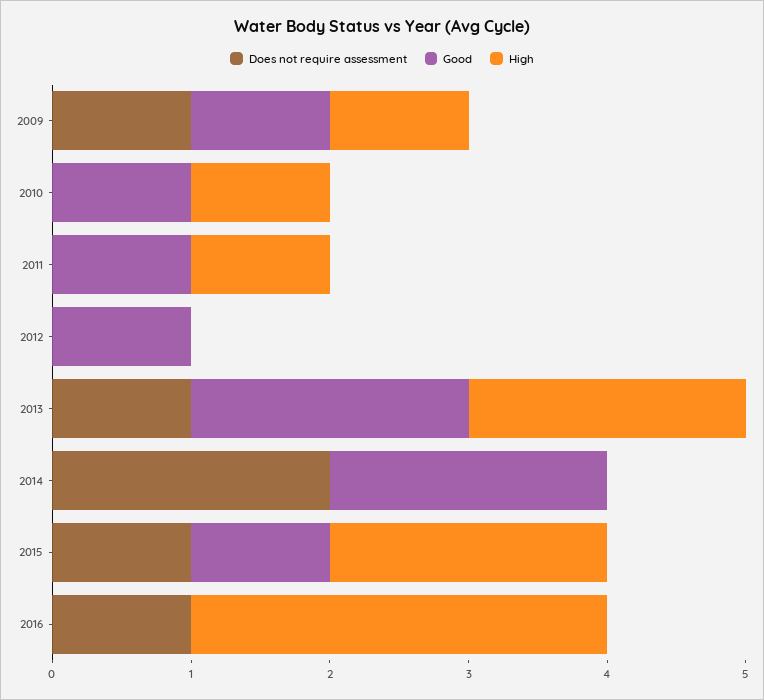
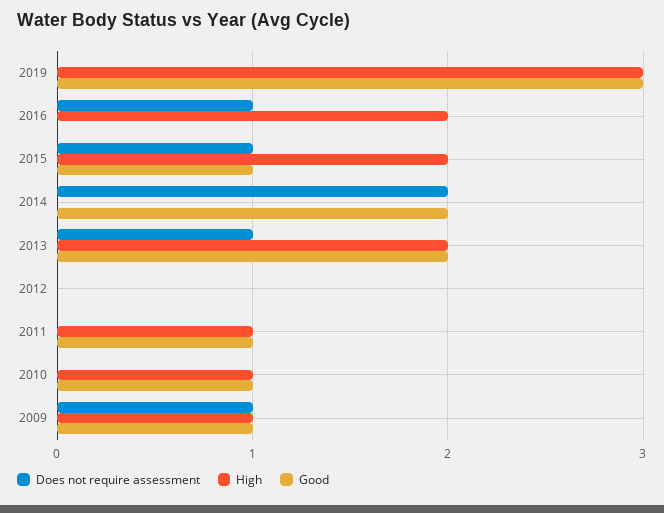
Good, 2012: 1 -> 0
High, 2016: 3 -> 2
Does not require assessment, 2019: none -> 0
High, 2019: none -> 3
Good, 2019: none -> 3

